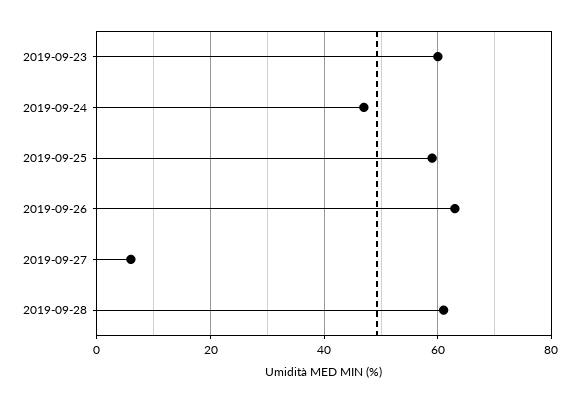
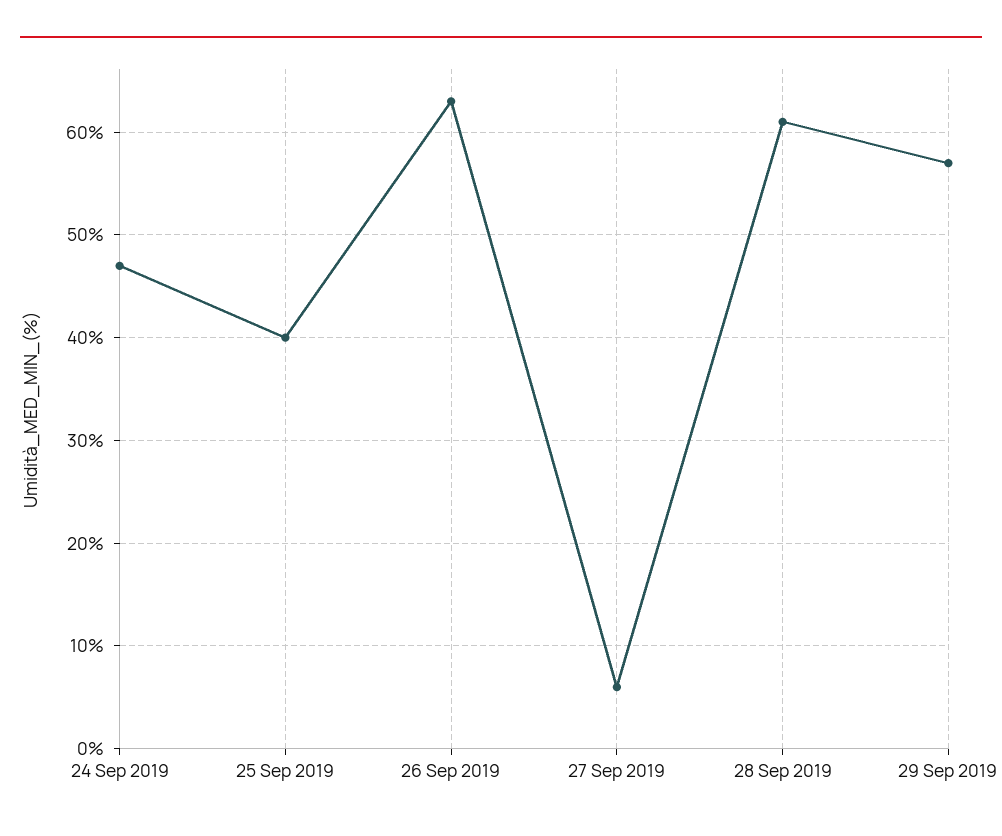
2019-09-23: 60 -> none
2019-09-25: 60 -> 40
29 Sep 2019: none -> 57

